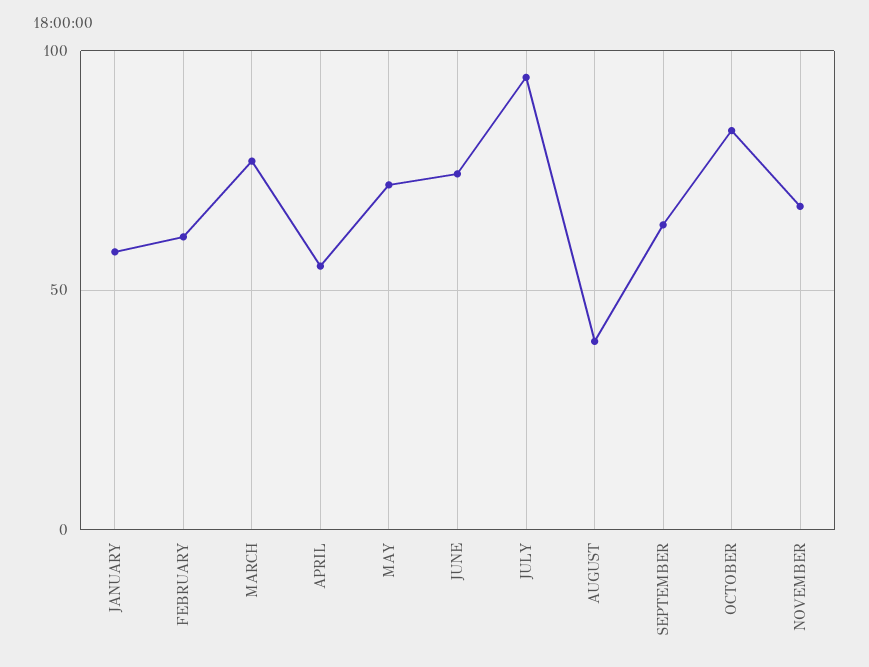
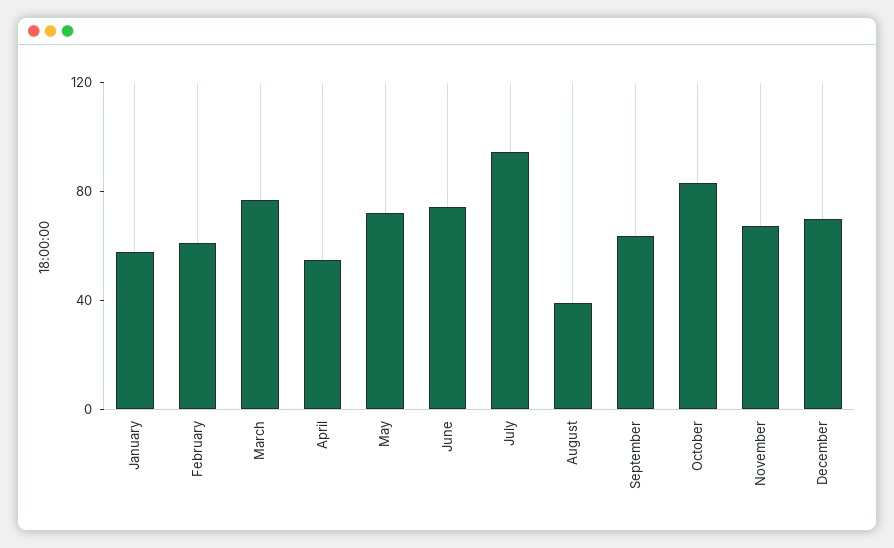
December: none -> 70

